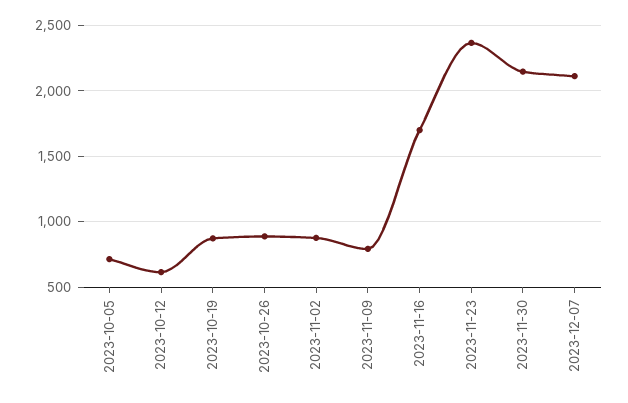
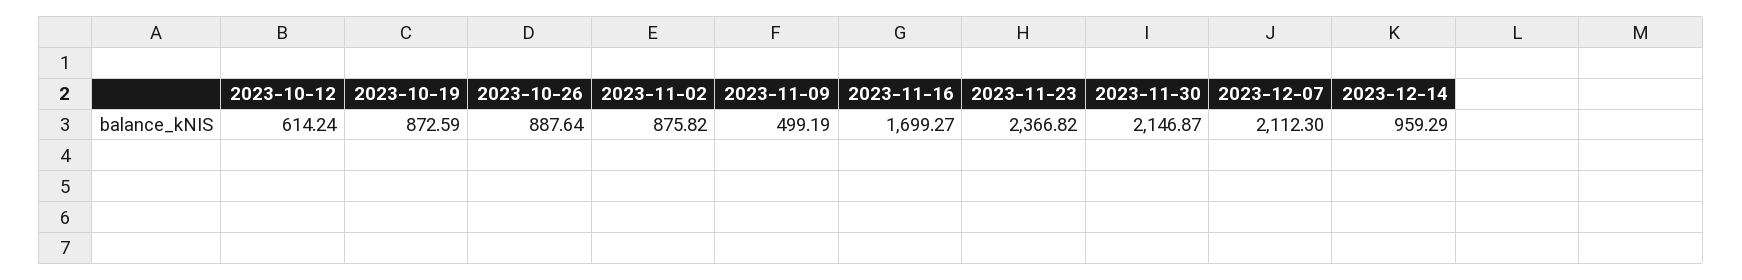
2023-10-05: 700 -> none
2023-11-09: 800 -> 499.19
2023-12-14: none -> 959.29

